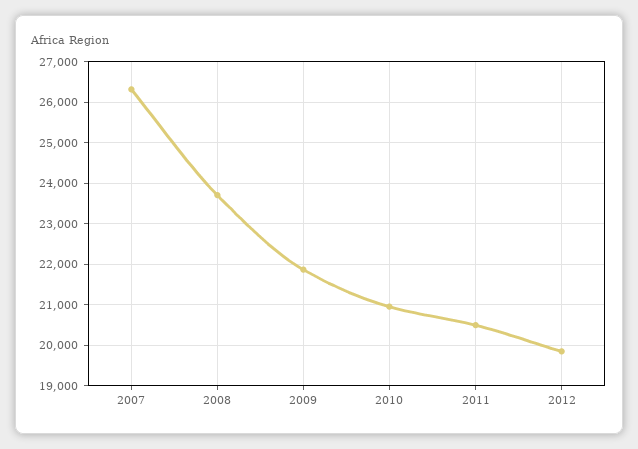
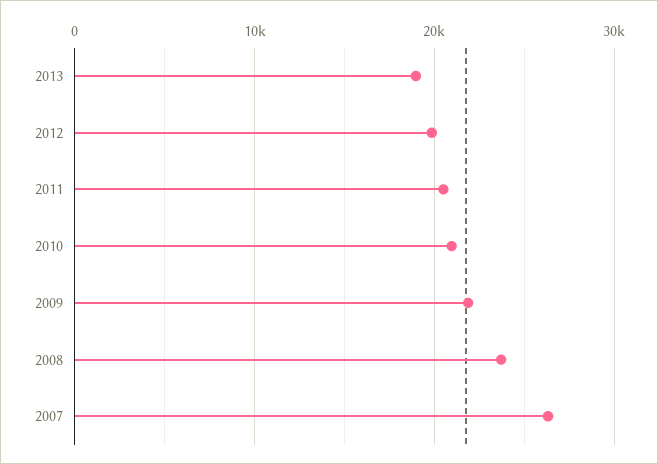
2013: none -> 19000

